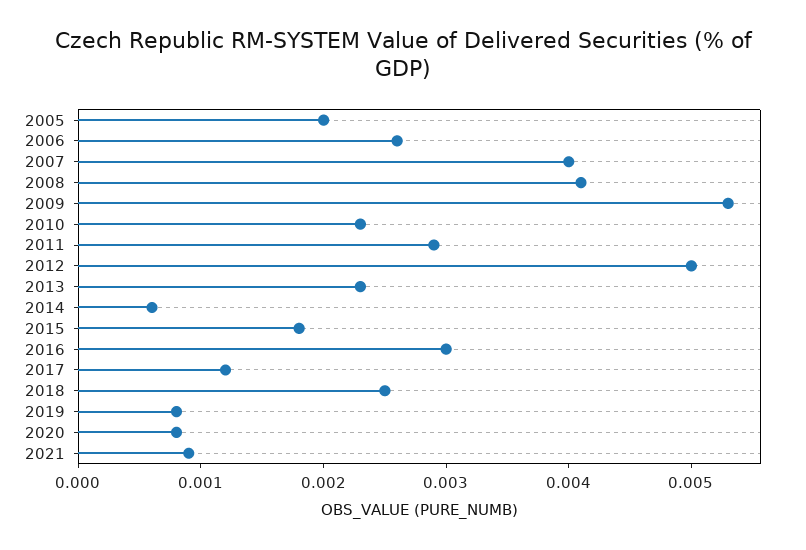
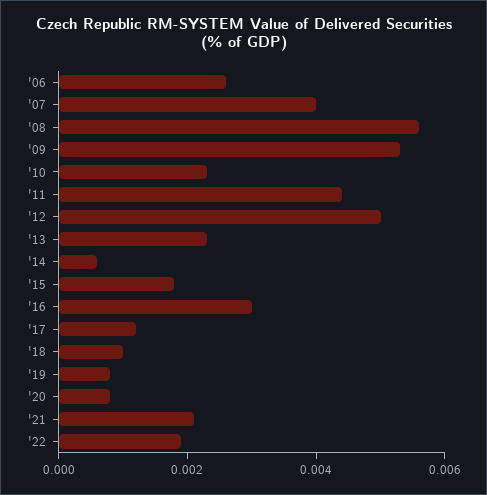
2005: 0.002 -> none
2008: 0.0041 -> 0.0055
2011: 0.0029 -> 0.0045
2018: 0.0025 -> 0.001
2021: 0.0009 -> 0.002
'22: none -> 0.002

